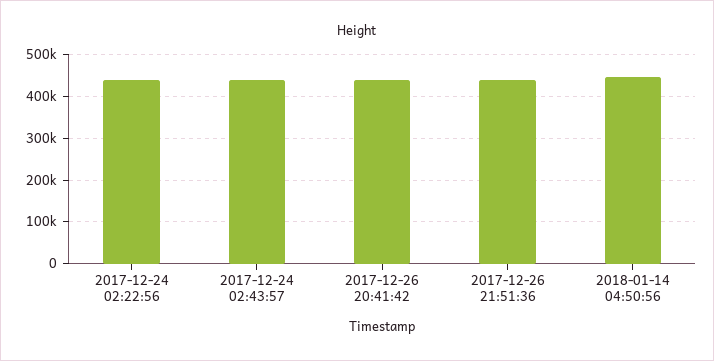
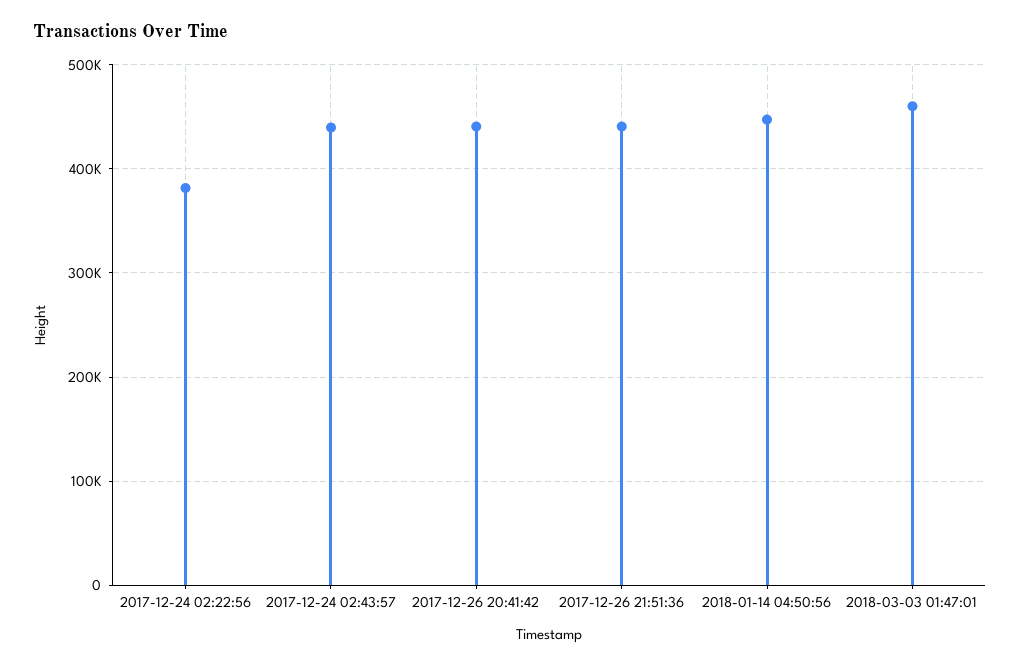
2017-12-24 02:22:56: 440000 -> 380000
2018-03-03 01:47:01: none -> 460000

